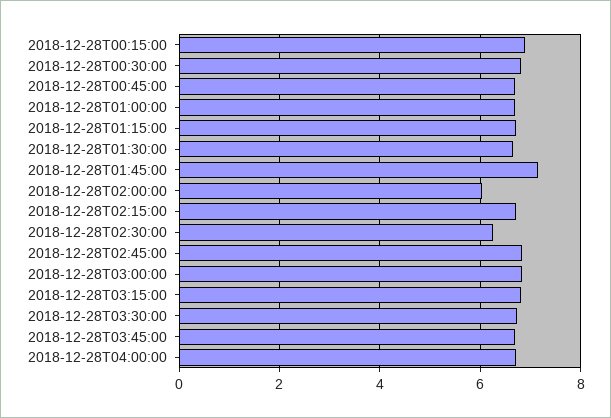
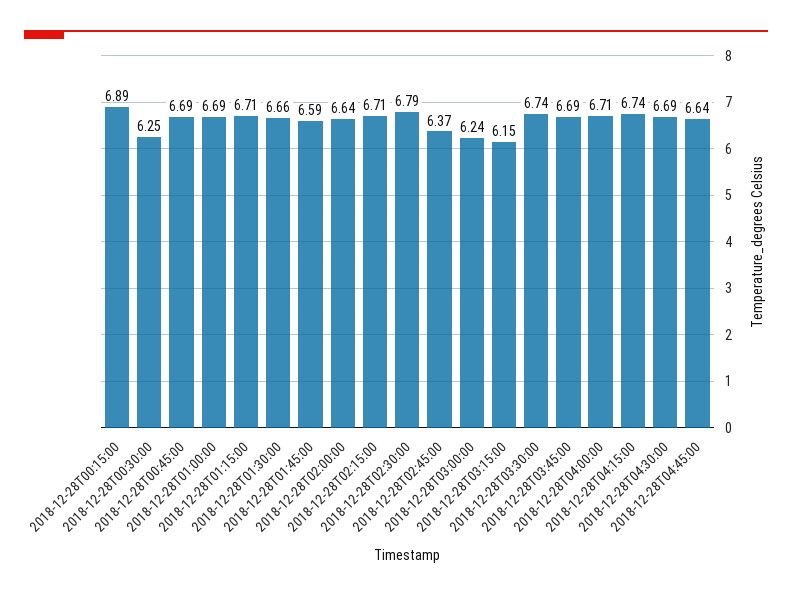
2018-12-28T00:30:00: 6.8 -> 6.25
2018-12-28T01:45:00: 7.2 -> 6.59
2018-12-28T02:00:00: 6 -> 6.64
2018-12-28T02:30:00: 6.2 -> 6.79
2018-12-28T02:45:00: 6.8 -> 6.37
2018-12-28T03:00:00: 6.8 -> 6.24
2018-12-28T03:15:00: 6.8 -> 6.15
2018-12-28T04:15:00: none -> 6.74
2018-12-28T04:30:00: none -> 6.69
2018-12-28T04:45:00: none -> 6.64

